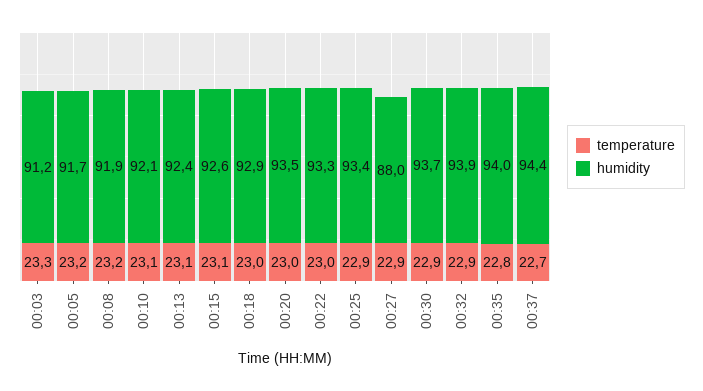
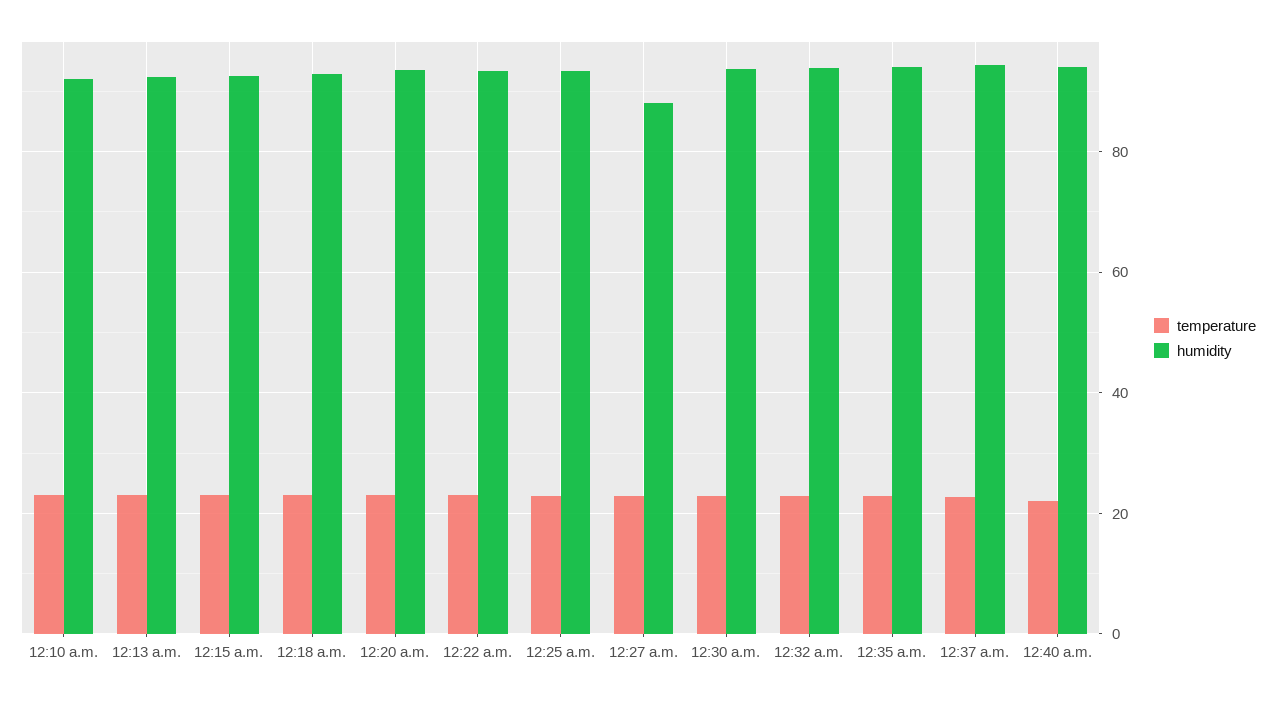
temperature, 00:03: 23.3 -> none
humidity, 00:03: 91.2 -> none
temperature, 00:05: 23.2 -> none
humidity, 00:05: 91.7 -> none
temperature, 00:08: 23.2 -> none
humidity, 00:08: 91.9 -> none
temperature, 12:40 a.m.: none -> 22
humidity, 12:40 a.m.: none -> 94

